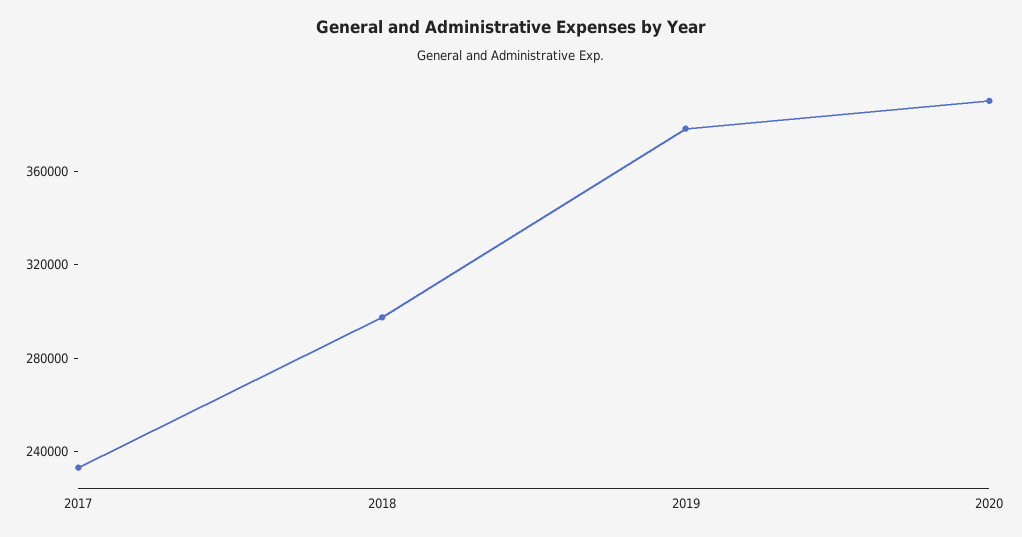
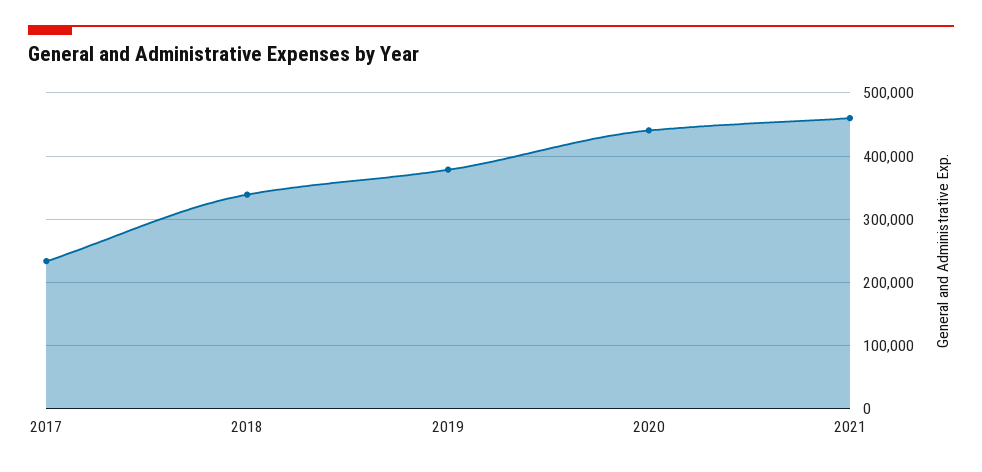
2018: 300000 -> 340000
2020: 390000 -> 440000
2021: none -> 460000

